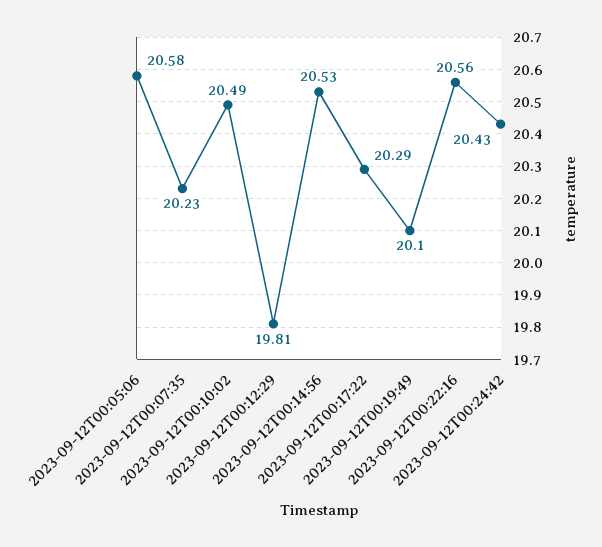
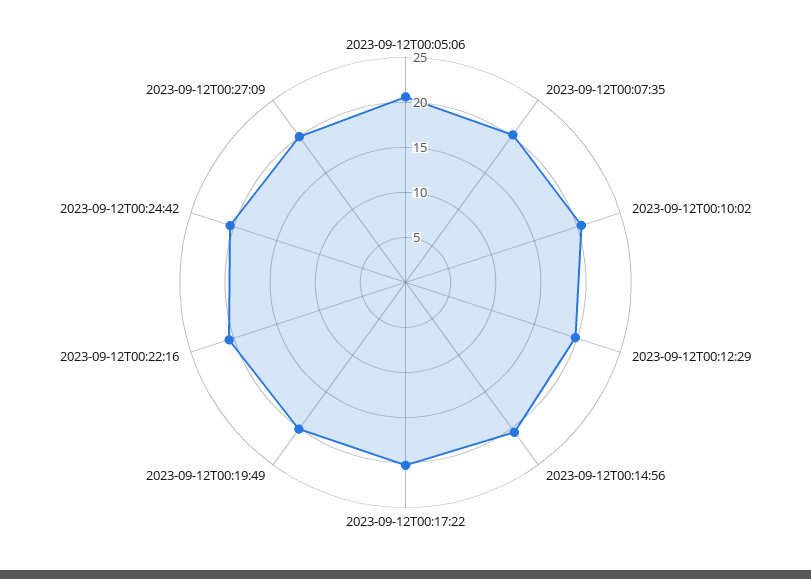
2023-09-12T00:27:09: none -> 20

